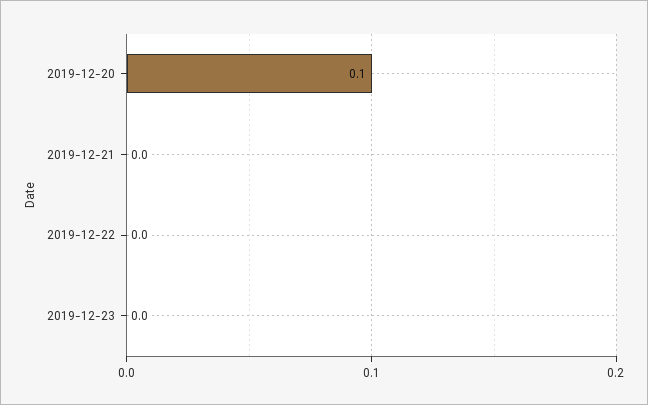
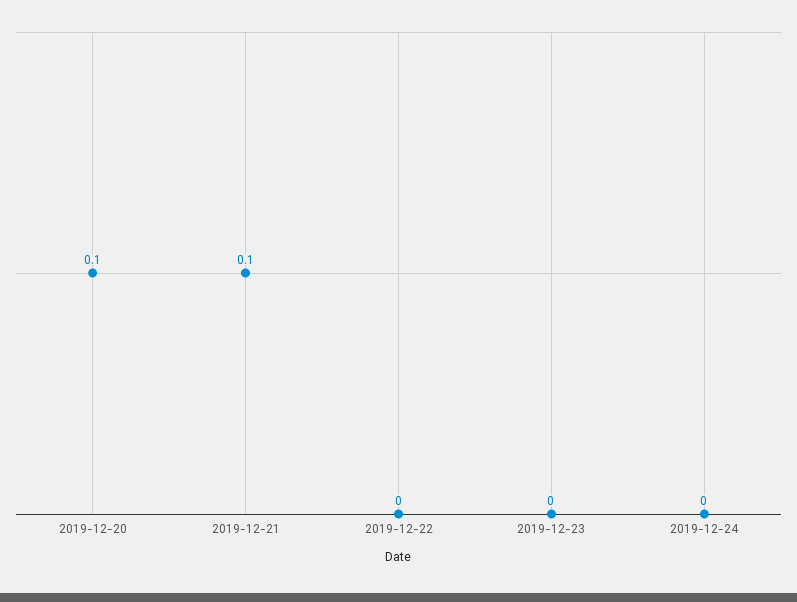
2019-12-21: 0 -> 0.1
2019-12-24: none -> 0

